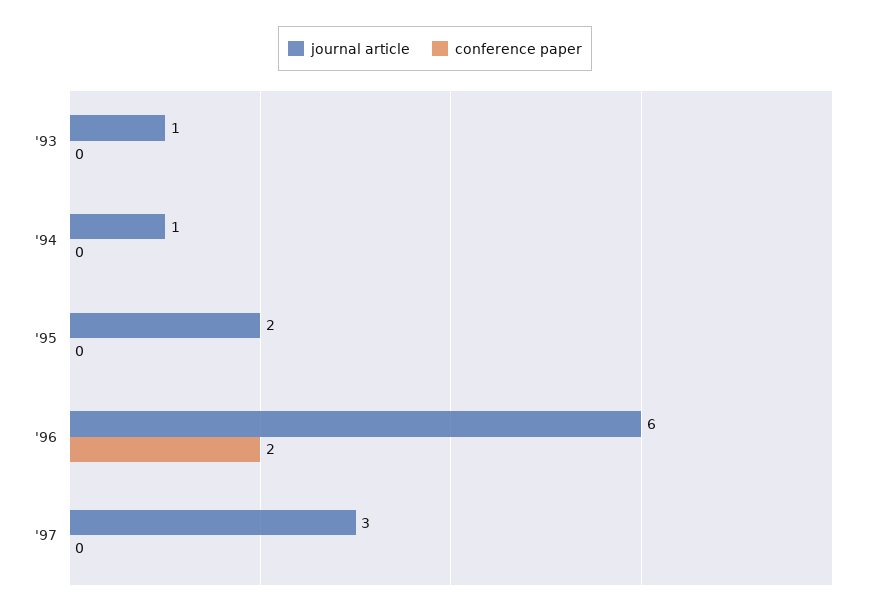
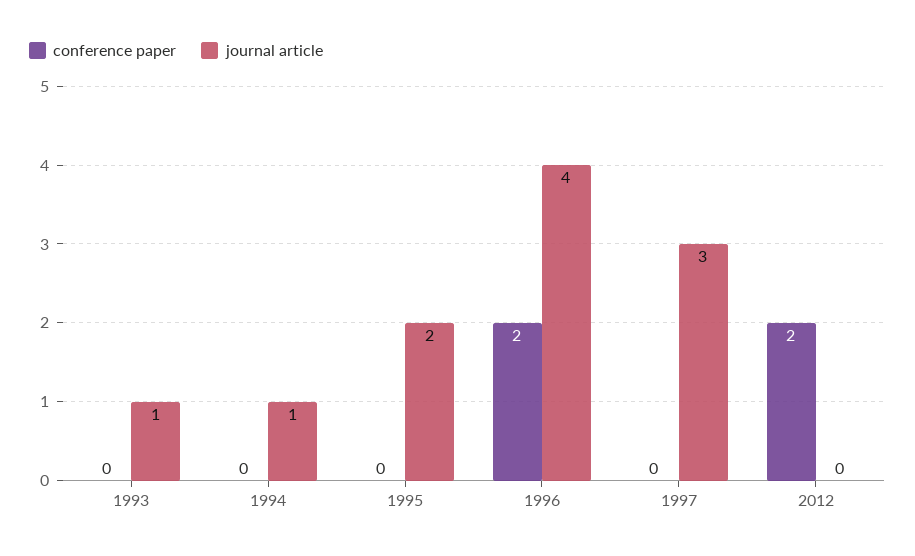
journal article, '96: 6 -> 4
conference paper, 2012: none -> 2
journal article, 2012: none -> 0

